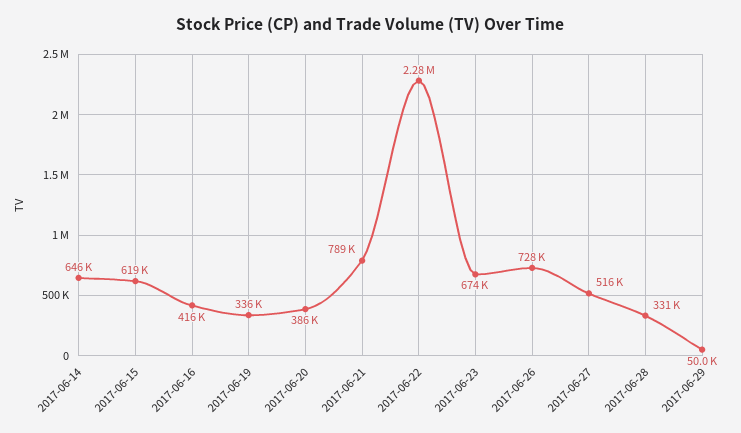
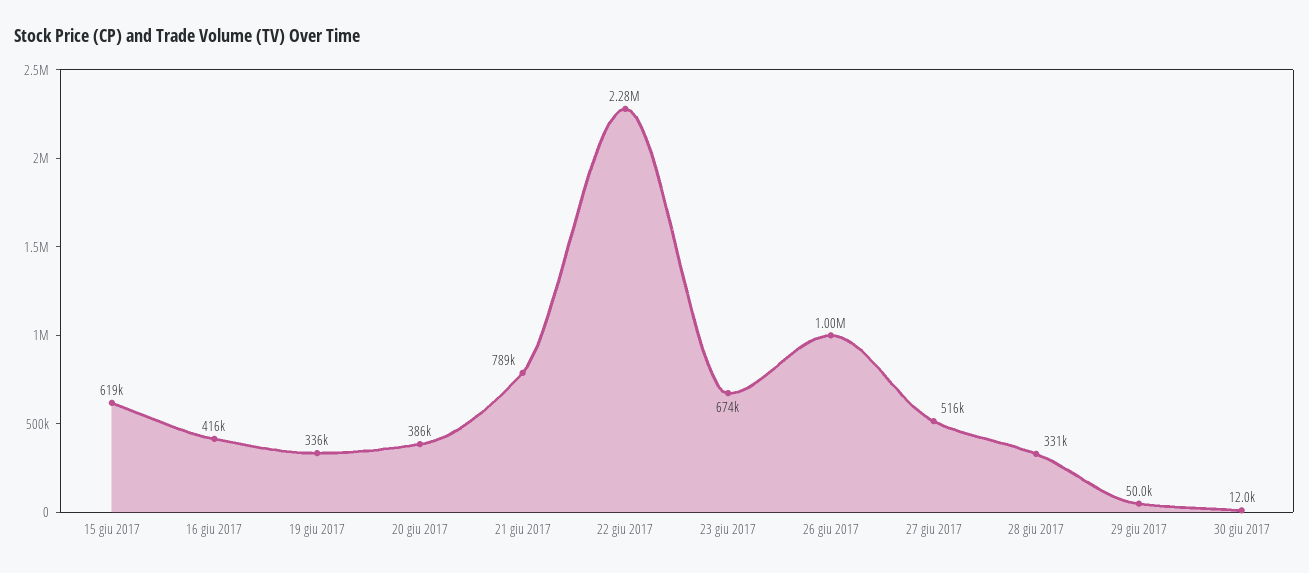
2017-06-14: 646000 -> none
2017-06-26: 728000 -> 1000000
30 giu 2017: none -> 12000

